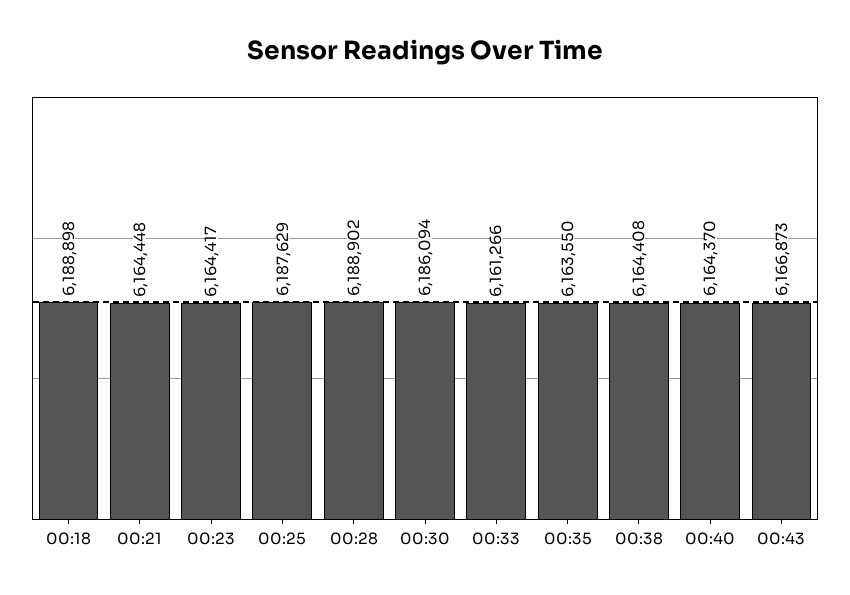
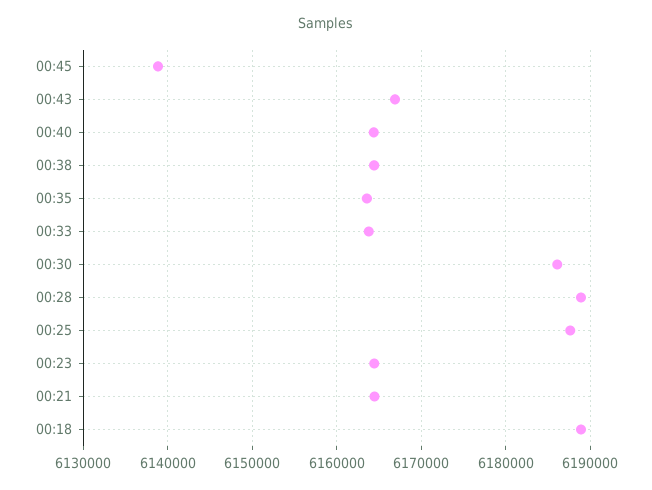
00:33: 6161266 -> 6164000
00:45: none -> 6139000

